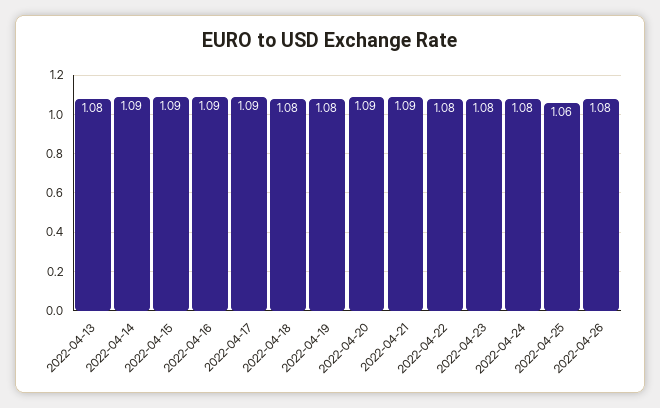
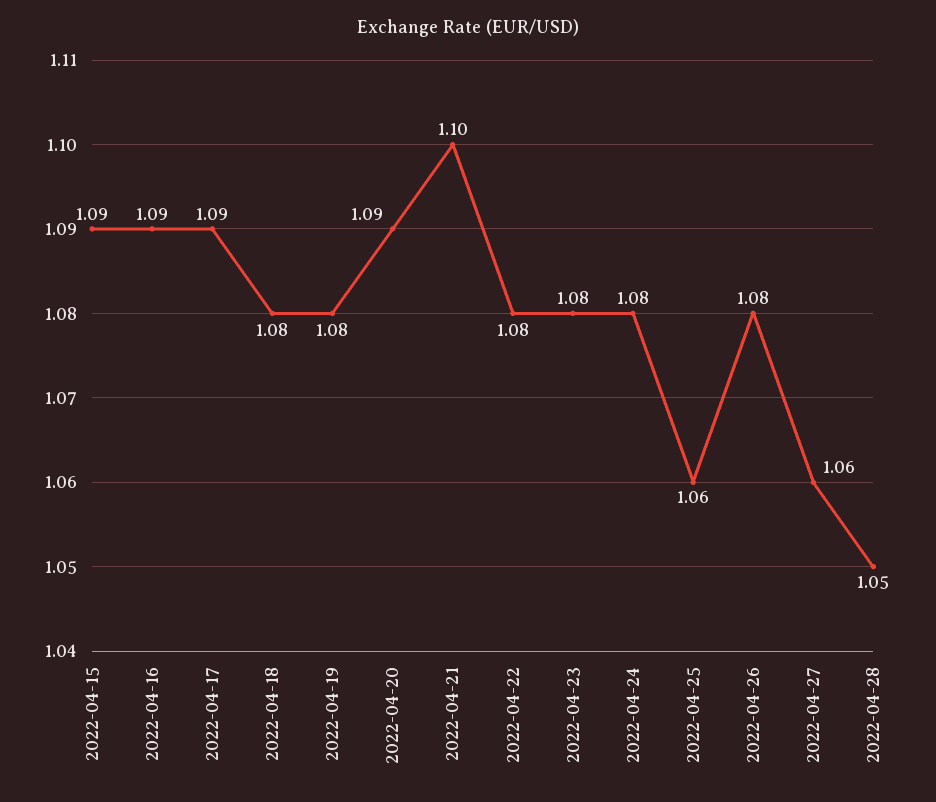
2022-04-13: 1.08 -> none
2022-04-14: 1.09 -> none
2022-04-21: 1.09 -> 1.1
2022-04-27: none -> 1.06
2022-04-28: none -> 1.05

